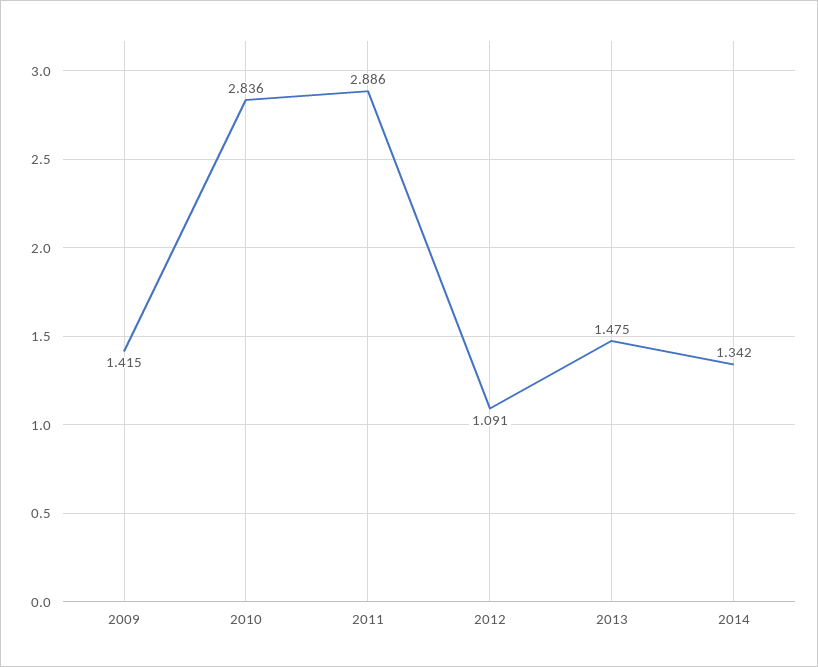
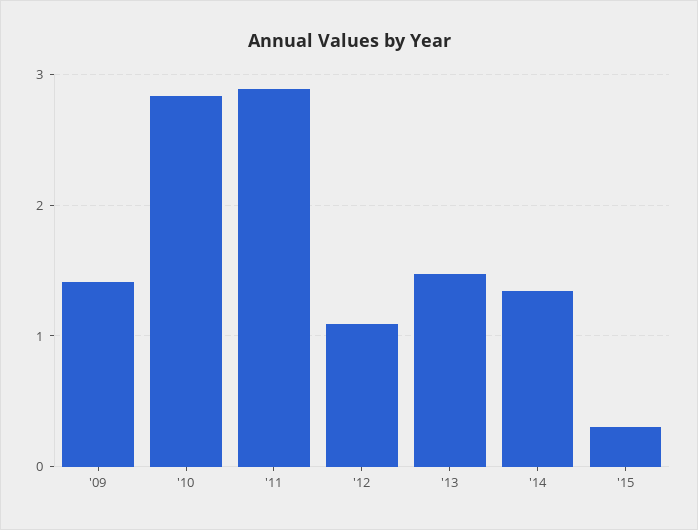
'15: none -> 0.3

